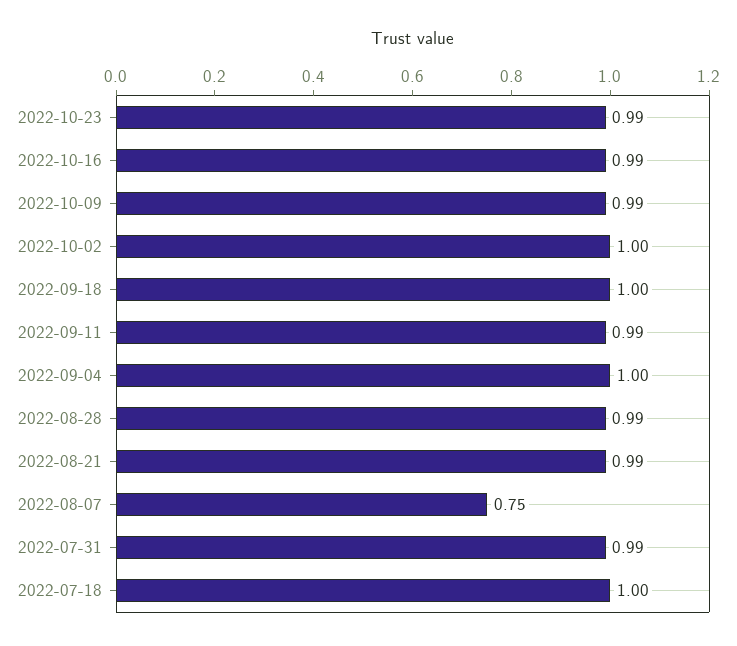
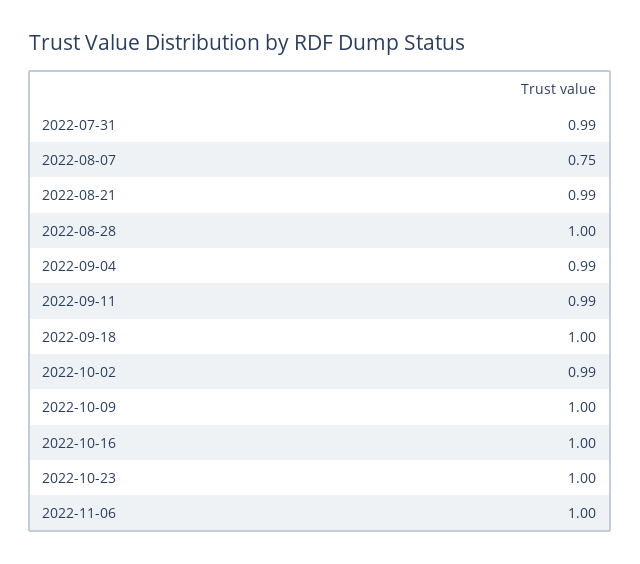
2022-10-23: 0.99 -> 1
2022-10-16: 0.99 -> 1
2022-10-09: 0.99 -> 1
2022-10-02: 1 -> 0.99
2022-09-04: 1 -> 0.99
2022-08-28: 0.99 -> 1
2022-07-18: 1 -> none
2022-11-06: none -> 1

